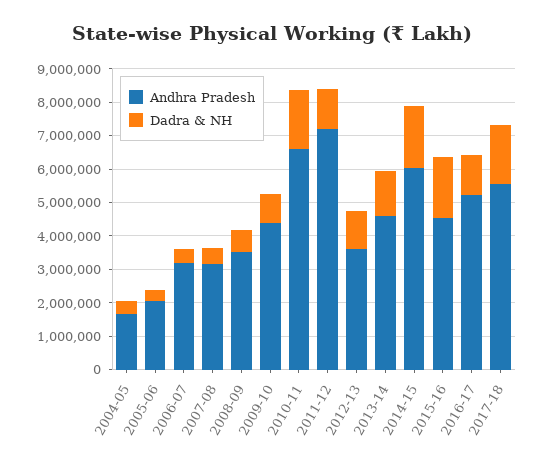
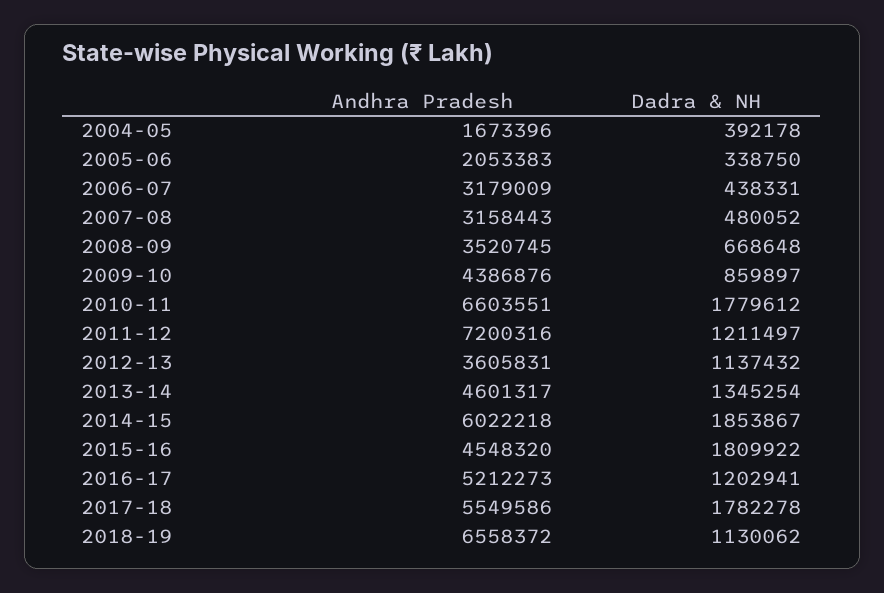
Andhra Pradesh, 2018-19: none -> 6558372
Dadra & NH, 2018-19: none -> 1130062

